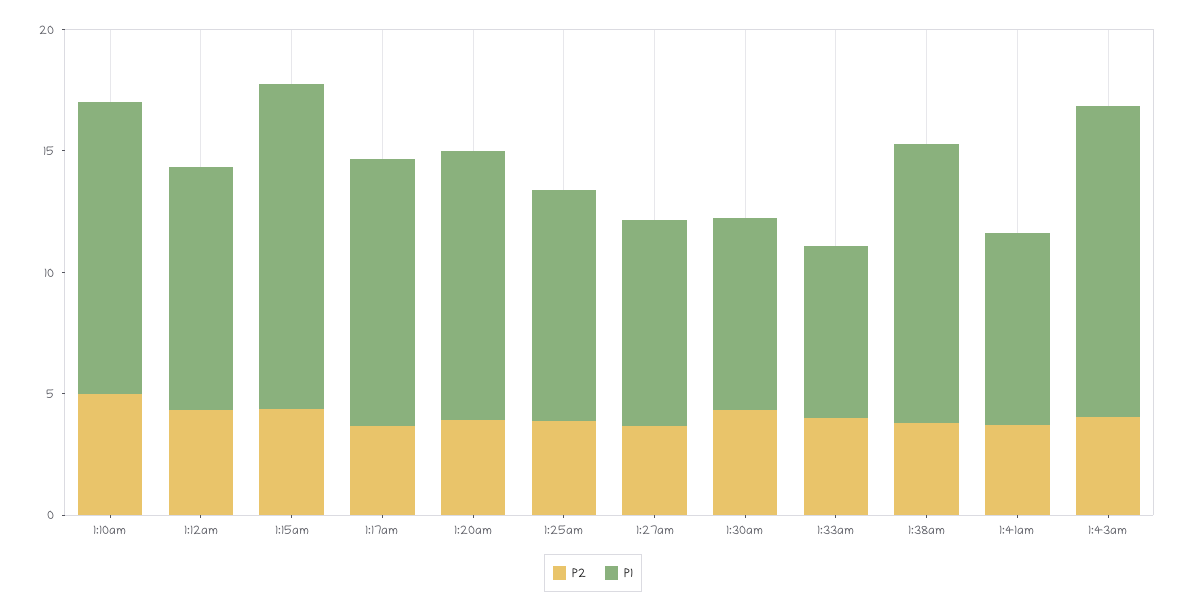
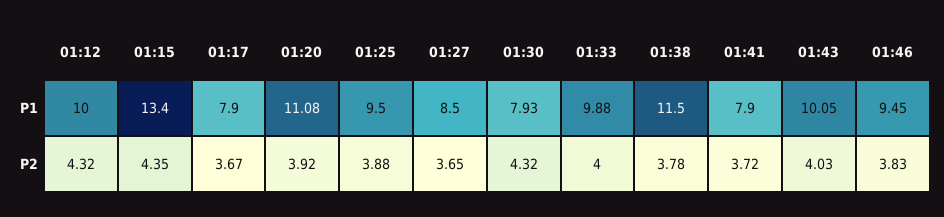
P2, 1:10am: 5 -> none
P1, 1:10am: 12 -> none
P1, 1:17am: 11 -> 7.9
P1, 1:33am: 7 -> 9.88
P1, 1:43am: 13 -> 10.05
P1, 01:46: none -> 9.45
P2, 01:46: none -> 3.83

